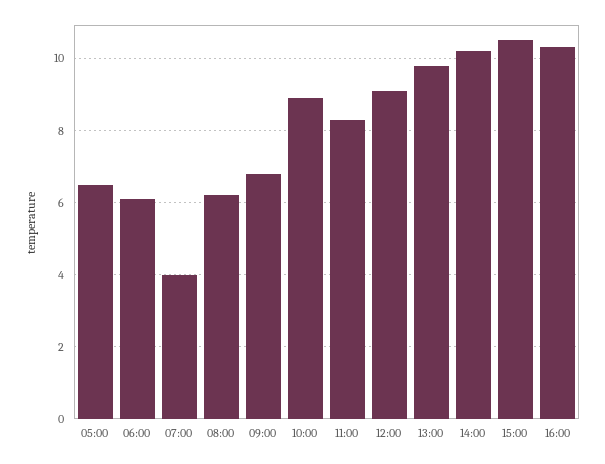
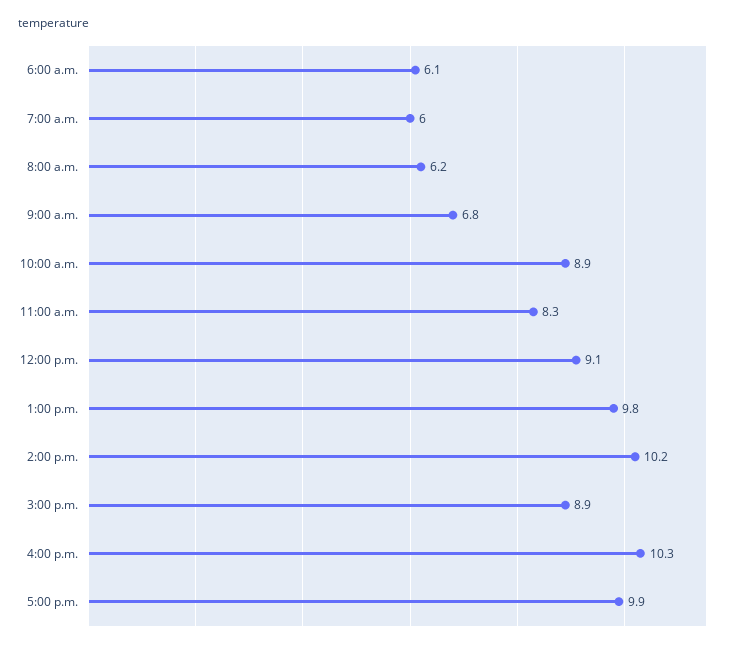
05:00: 6.5 -> none
07:00: 4 -> 6
15:00: 10.5 -> 8.9
5:00 p.m.: none -> 9.9

